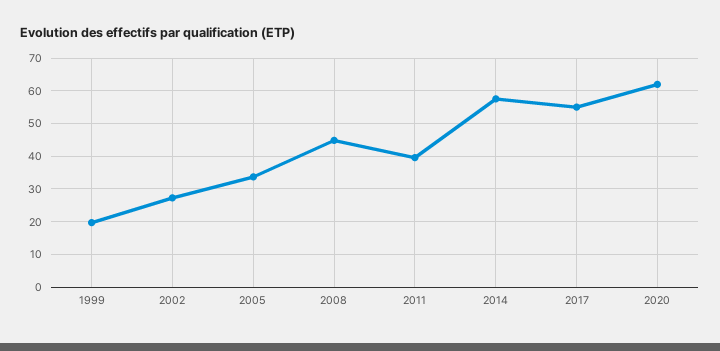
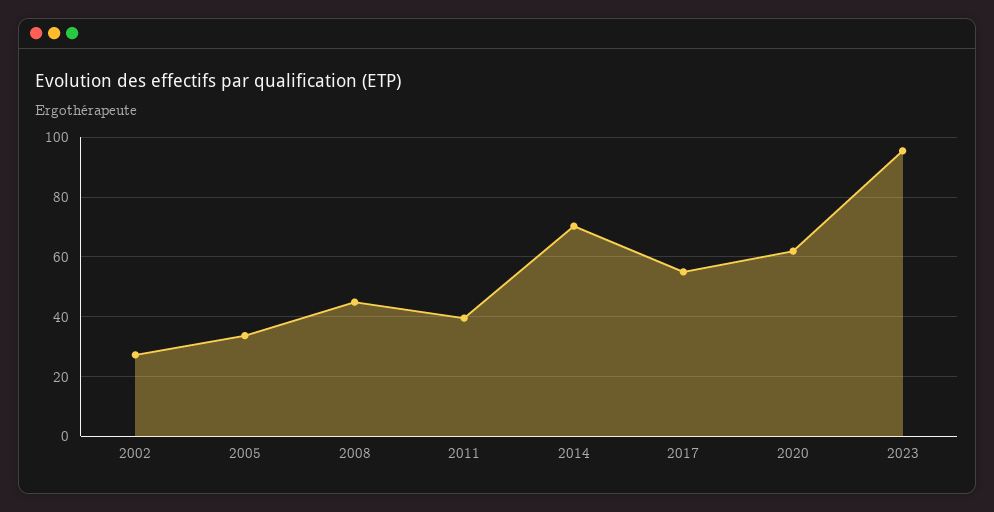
1999: 20 -> none
2014: 58 -> 70
2023: none -> 95

